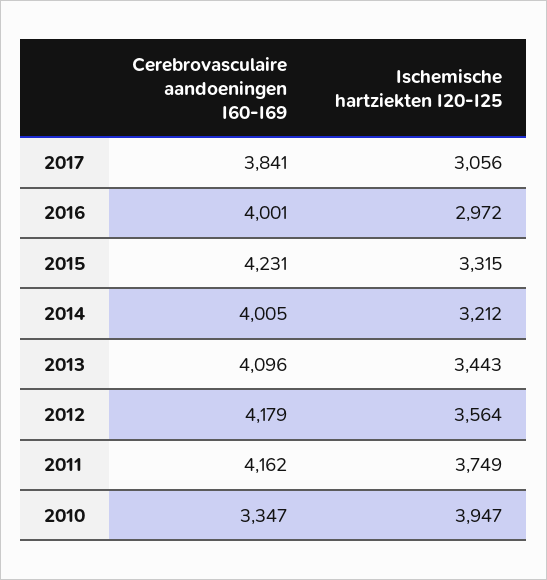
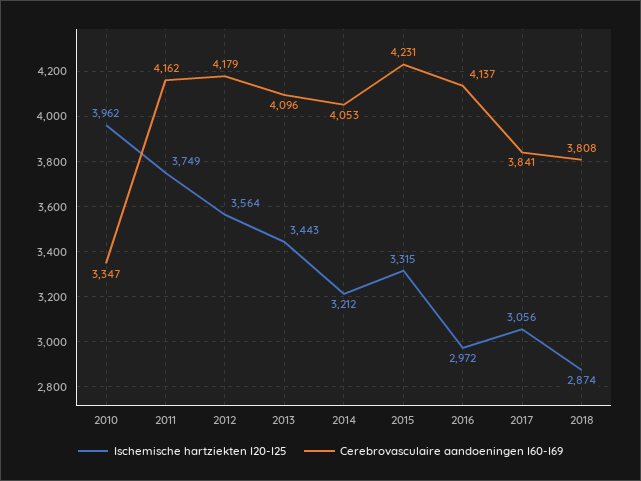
Cerebrovasculaire aandoeningen I60-I69, 2016: 4001 -> 4137
Cerebrovasculaire aandoeningen I60-I69, 2014: 4005 -> 4053
Ischemische hartziekten I20-I25, 2010: 3947 -> 3962
Ischemische hartziekten I20-I25, 2018: none -> 2874
Cerebrovasculaire aandoeningen I60-I69, 2018: none -> 3808

